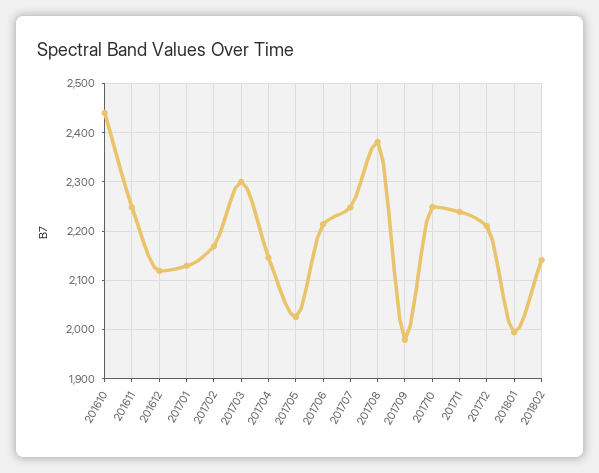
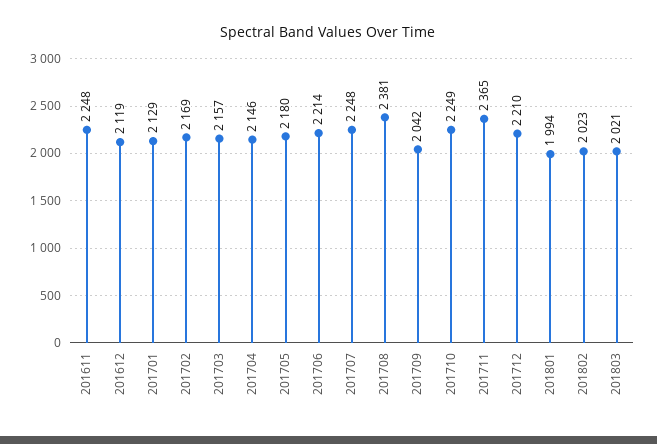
201610: 2440 -> none
201703: 2300 -> 2157
201705: 2020 -> 2180
201709: 1980 -> 2042
201711: 2240 -> 2365
201802: 2140 -> 2023
201803: none -> 2021

